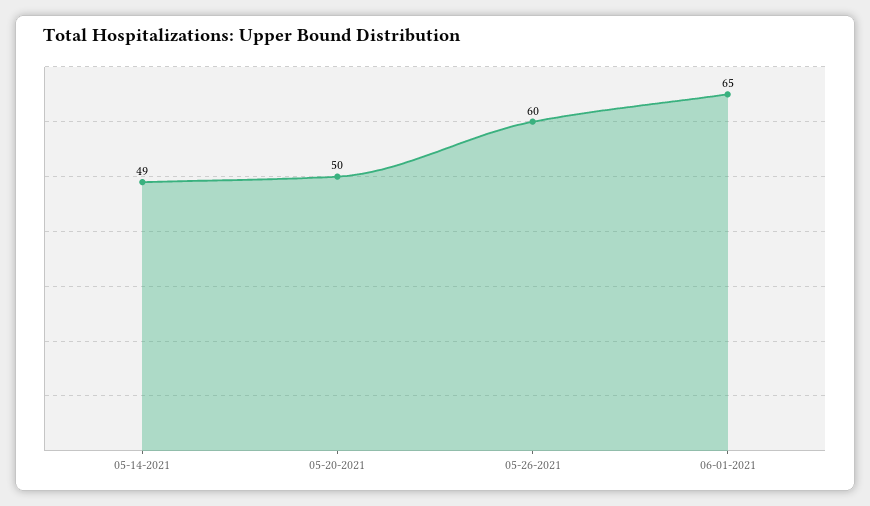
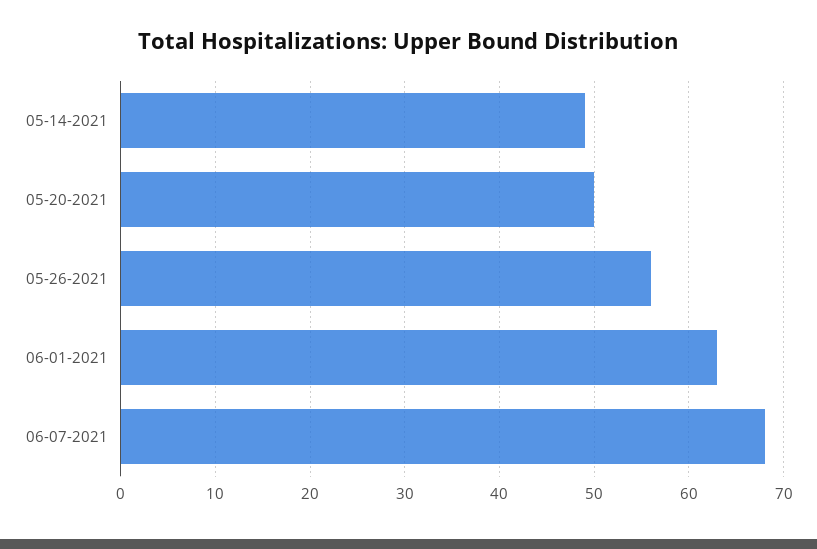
05-26-2021: 60 -> 56
06-01-2021: 65 -> 63
06-07-2021: none -> 68

